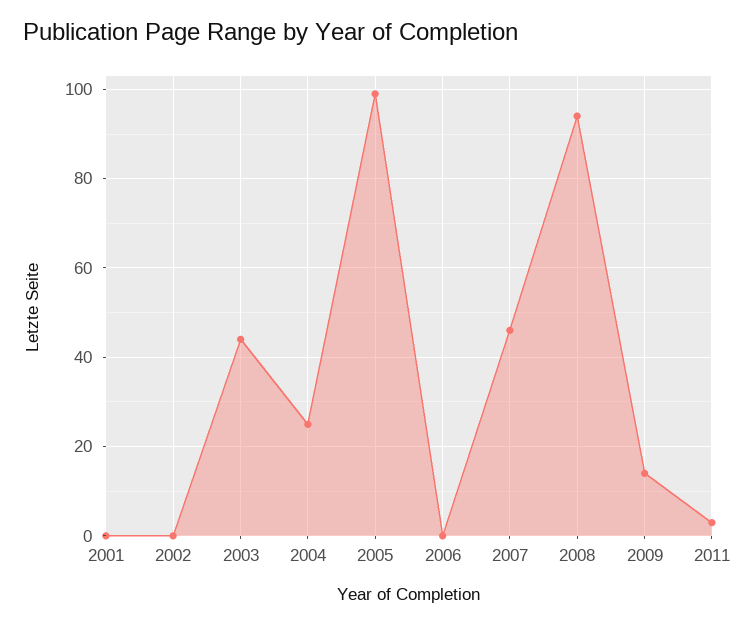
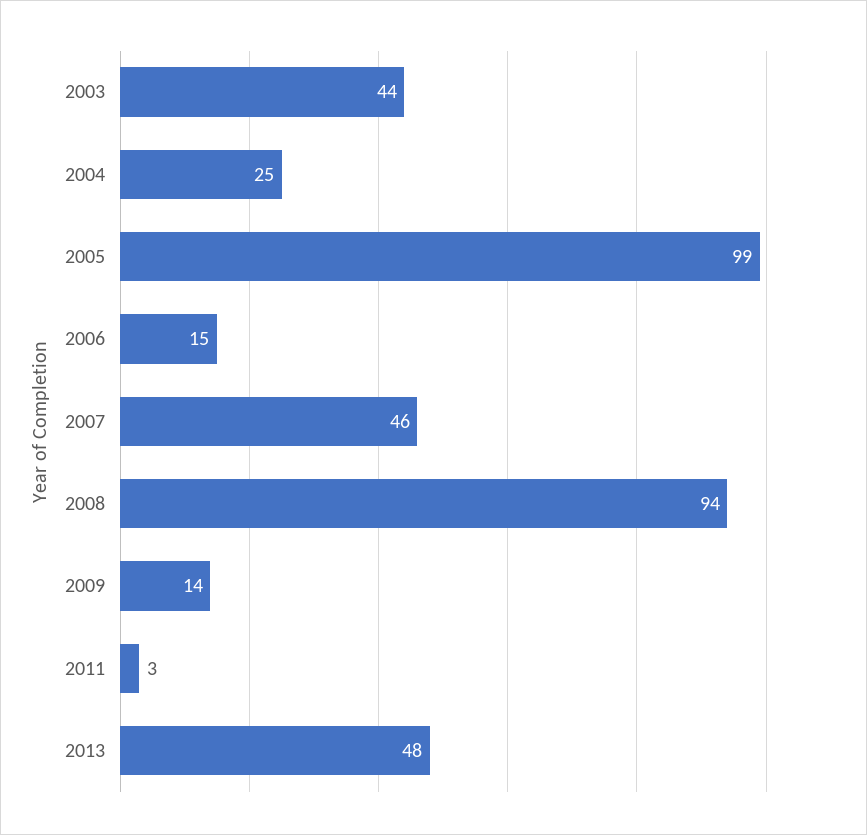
2001: 0 -> none
2002: 0 -> none
2006: 0 -> 15
2013: none -> 48

